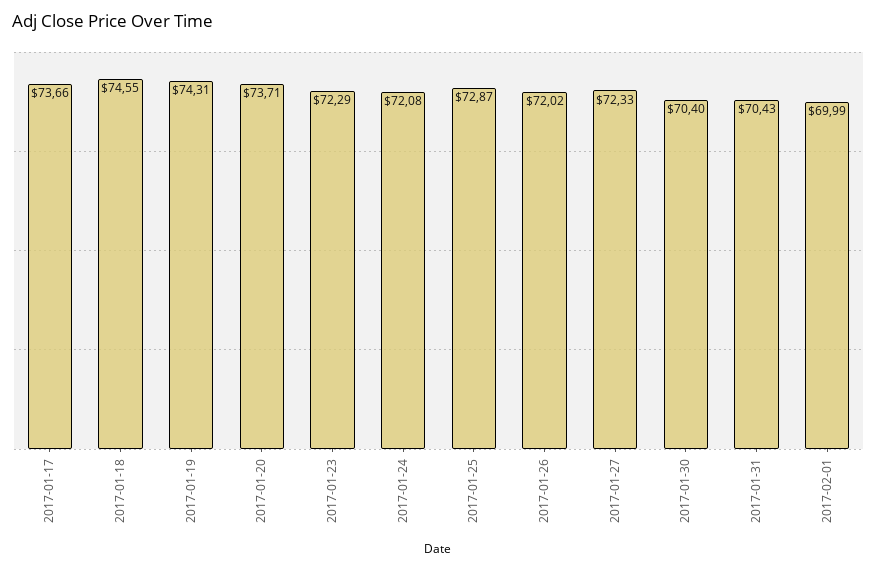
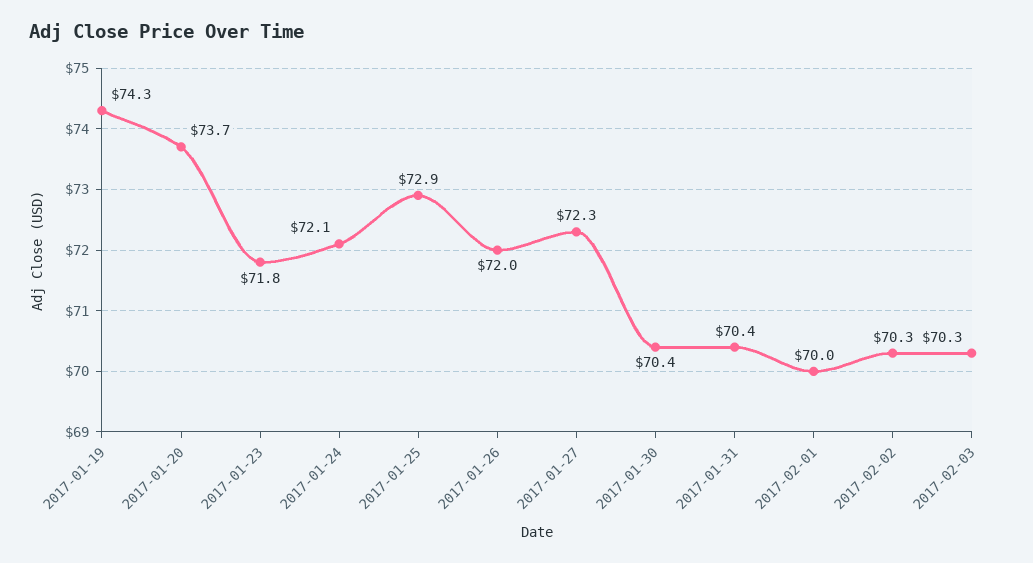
2017-01-17: 73.66 -> none
2017-01-18: 74.55 -> none
2017-01-23: 72.29 -> 71.8
2017-02-02: none -> 70.3
2017-02-03: none -> 70.3

